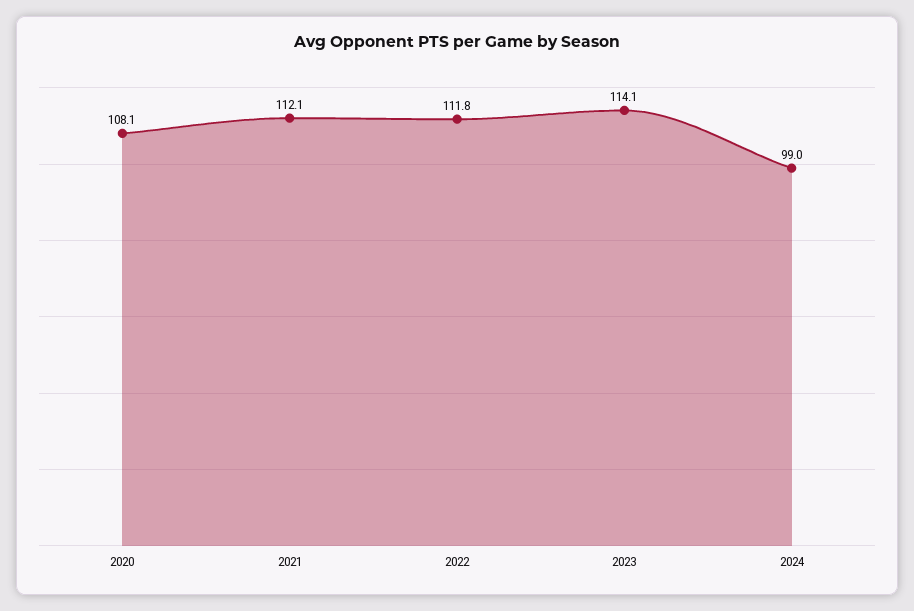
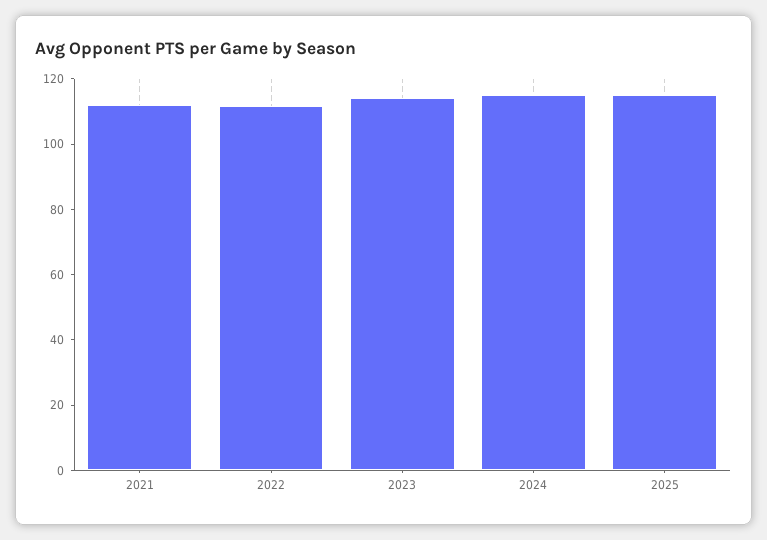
2020: 108.1 -> none
2024: 99 -> 115
2025: none -> 115

